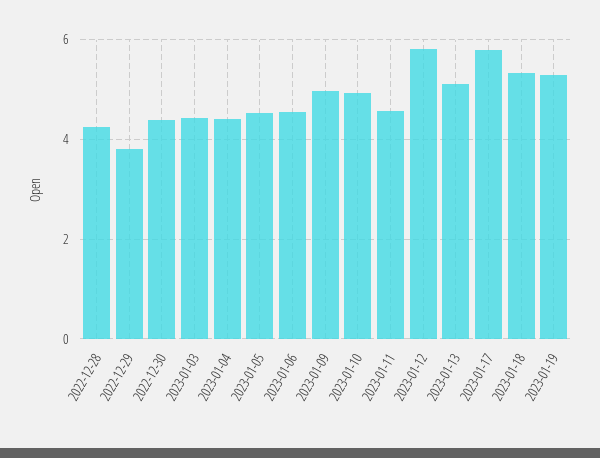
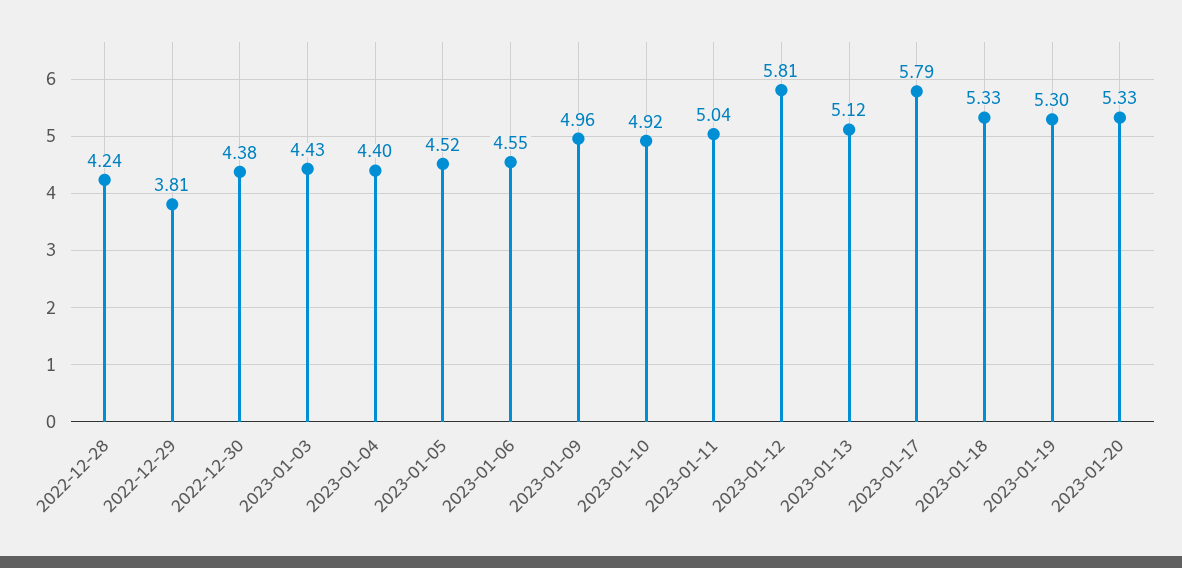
2023-01-11: 4.6 -> 5.04
2023-01-20: none -> 5.33

